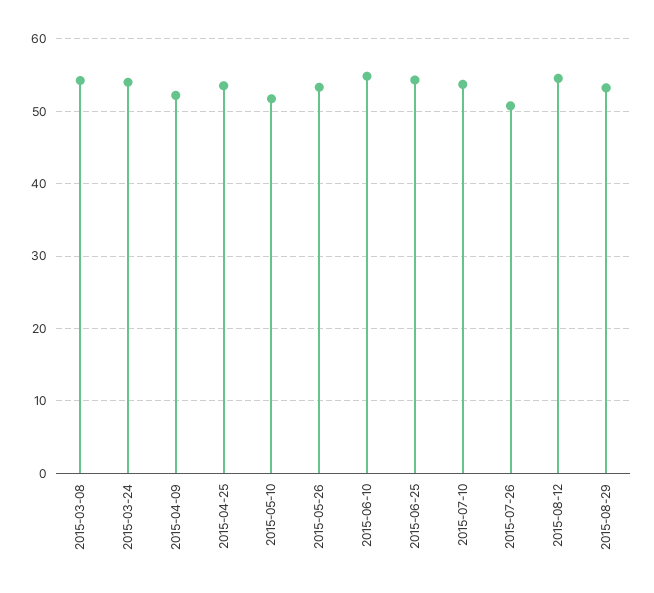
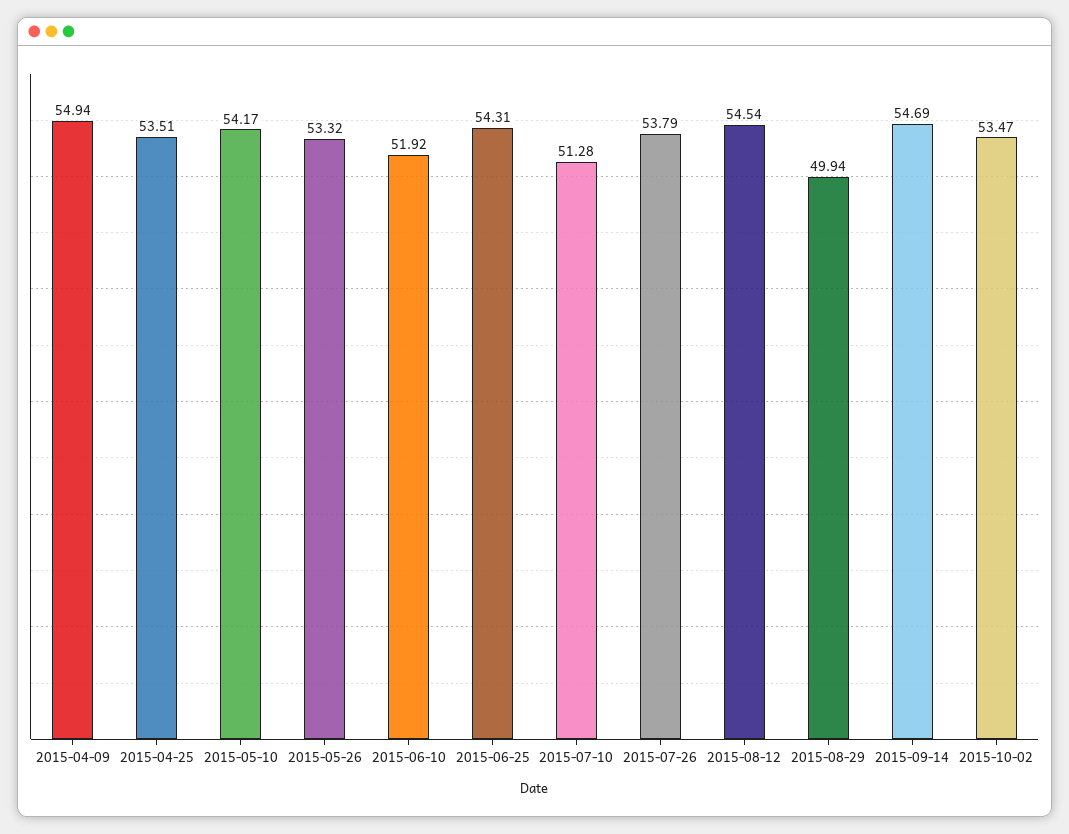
2015-03-08: 54 -> none
2015-03-24: 54 -> none
2015-04-09: 52 -> 54.94
2015-05-10: 52 -> 54.17
2015-06-10: 55 -> 51.92
2015-07-10: 54 -> 51.28
2015-07-26: 51 -> 53.79
2015-08-29: 53 -> 49.94
2015-09-14: none -> 54.69
2015-10-02: none -> 53.47

